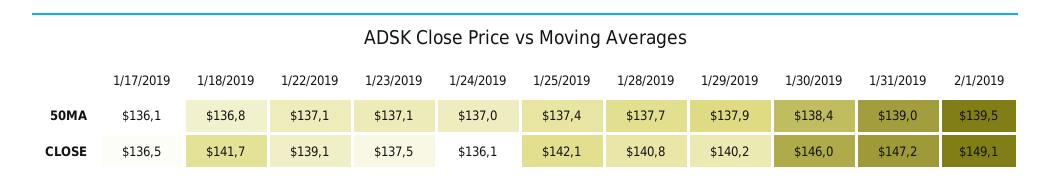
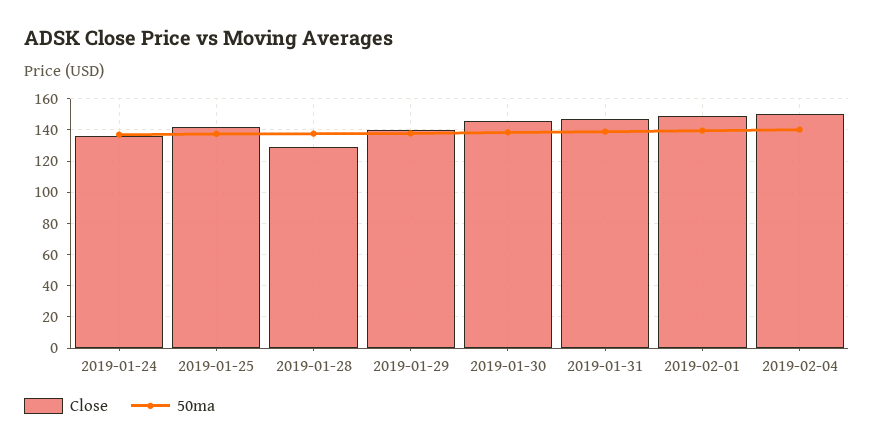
50MA, 1/17/2019: 136.1 -> none
50MA, 1/18/2019: 136.8 -> none
50MA, 1/22/2019: 137.1 -> none
50MA, 1/23/2019: 137.1 -> none
CLOSE, 1/17/2019: 136.5 -> none
CLOSE, 1/18/2019: 141.7 -> none
CLOSE, 1/22/2019: 139.1 -> none
CLOSE, 1/23/2019: 137.5 -> none
CLOSE, 1/28/2019: 140.8 -> 130
CLOSE, 2019-02-04: none -> 150
50MA, 2019-02-04: none -> 140

